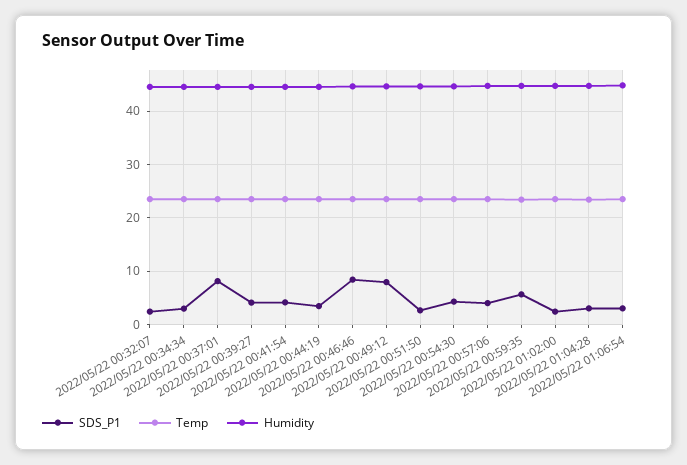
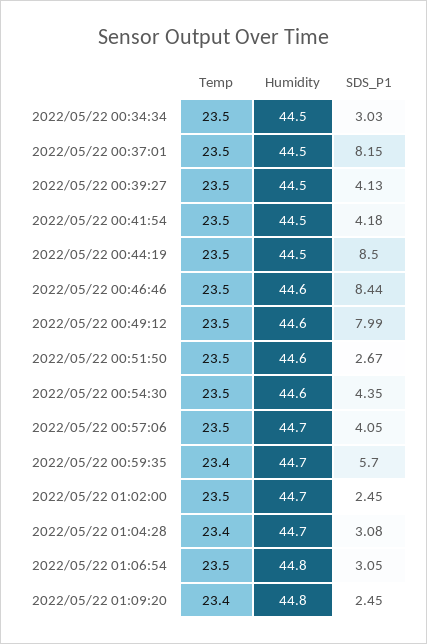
SDS_P1, 2022/05/22 00:32:07: 2 -> none
Temp, 2022/05/22 00:32:07: 24 -> none
Humidity, 2022/05/22 00:32:07: 44 -> none
SDS_P1, 2022/05/22 00:44:19: 4 -> 8.5
Temp, 2022/05/22 01:09:20: none -> 23.4
Humidity, 2022/05/22 01:09:20: none -> 44.8
SDS_P1, 2022/05/22 01:09:20: none -> 2.45

